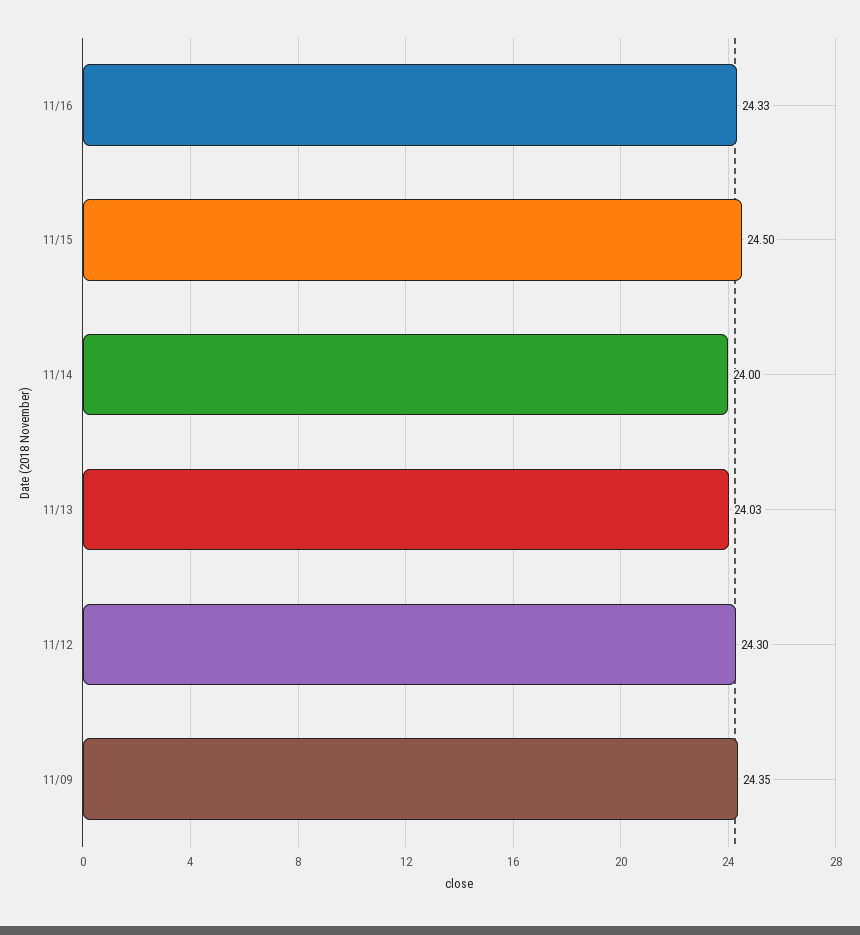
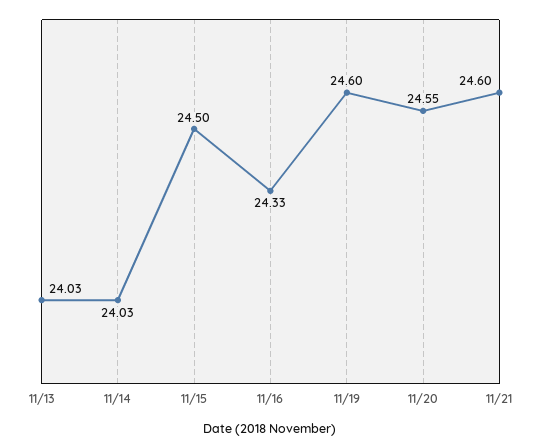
11/14: 24 -> 24.03
11/12: 24.3 -> none
11/09: 24.35 -> none
11/19: none -> 24.6
11/20: none -> 24.55
11/21: none -> 24.6

